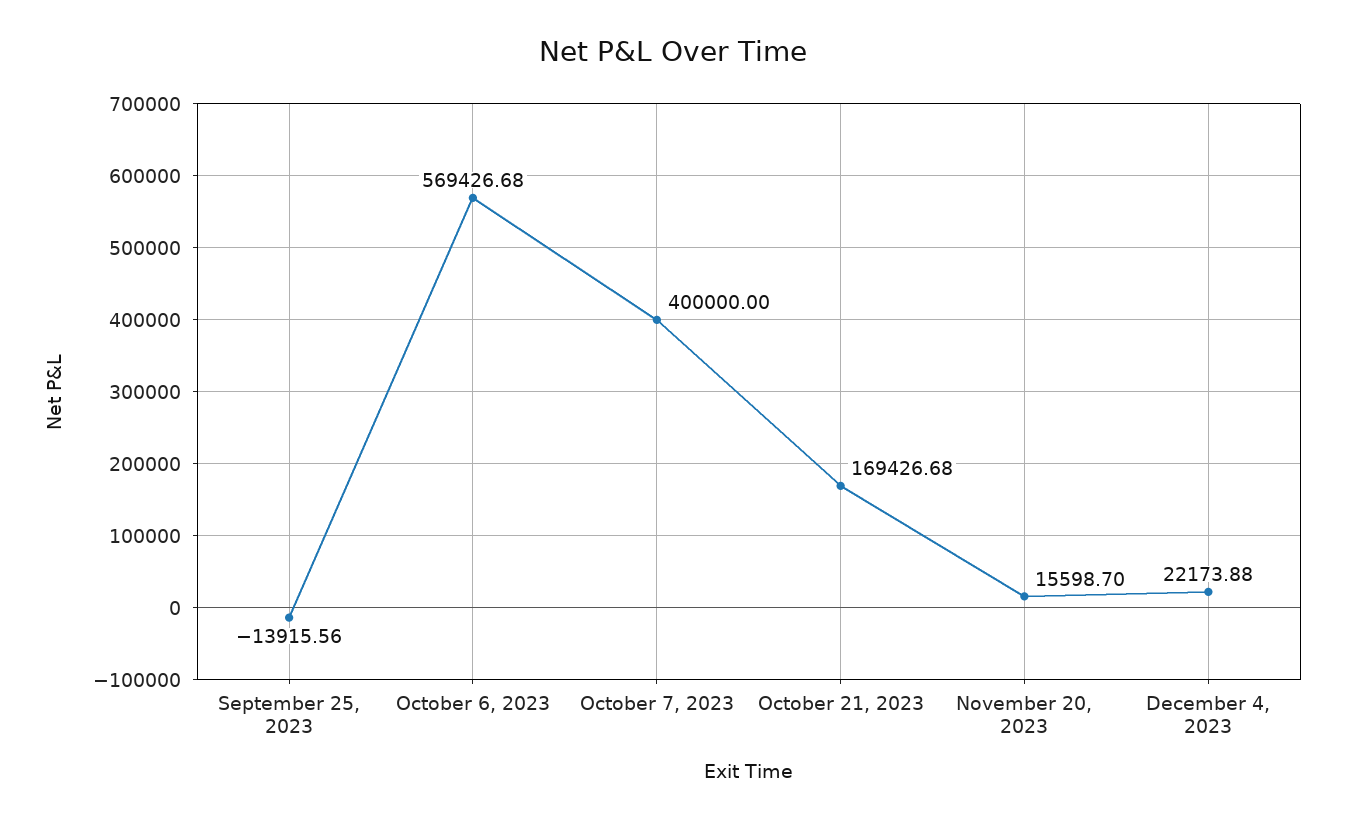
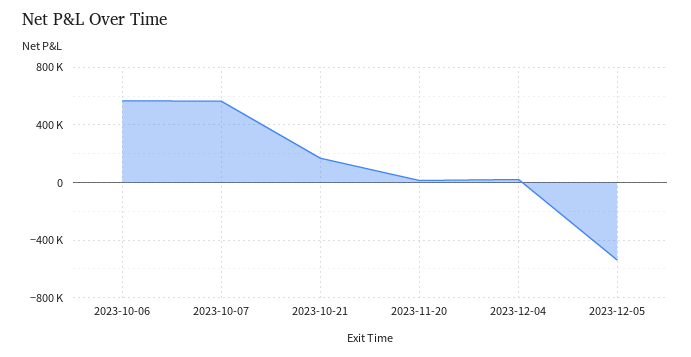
September 25, 2023: -13915.56 -> none
October 7, 2023: 400000 -> 550000
2023-12-05: none -> -550000

